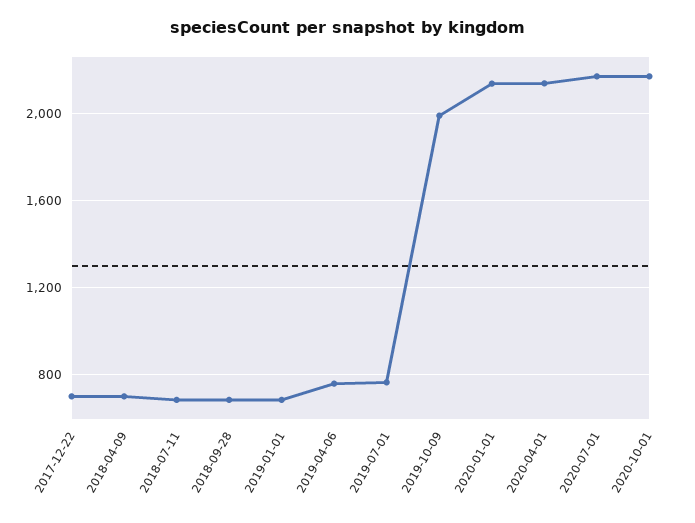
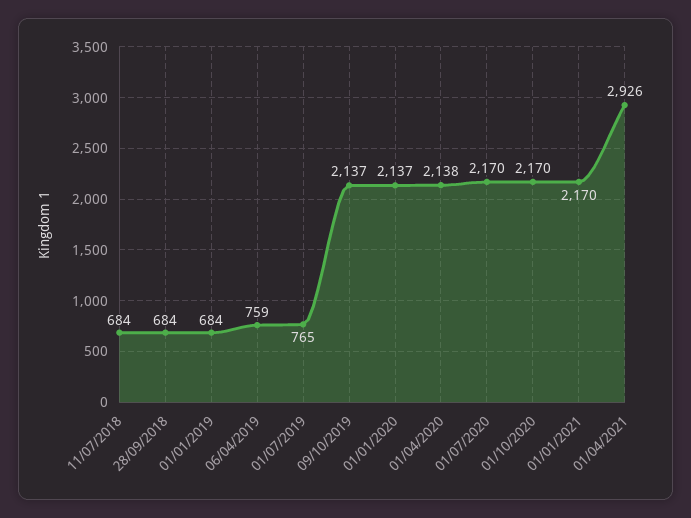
2017-12-22: 700 -> none
2018-04-09: 700 -> none
2019-10-09: 2000 -> 2137
01/01/2021: none -> 2170
01/04/2021: none -> 2926

